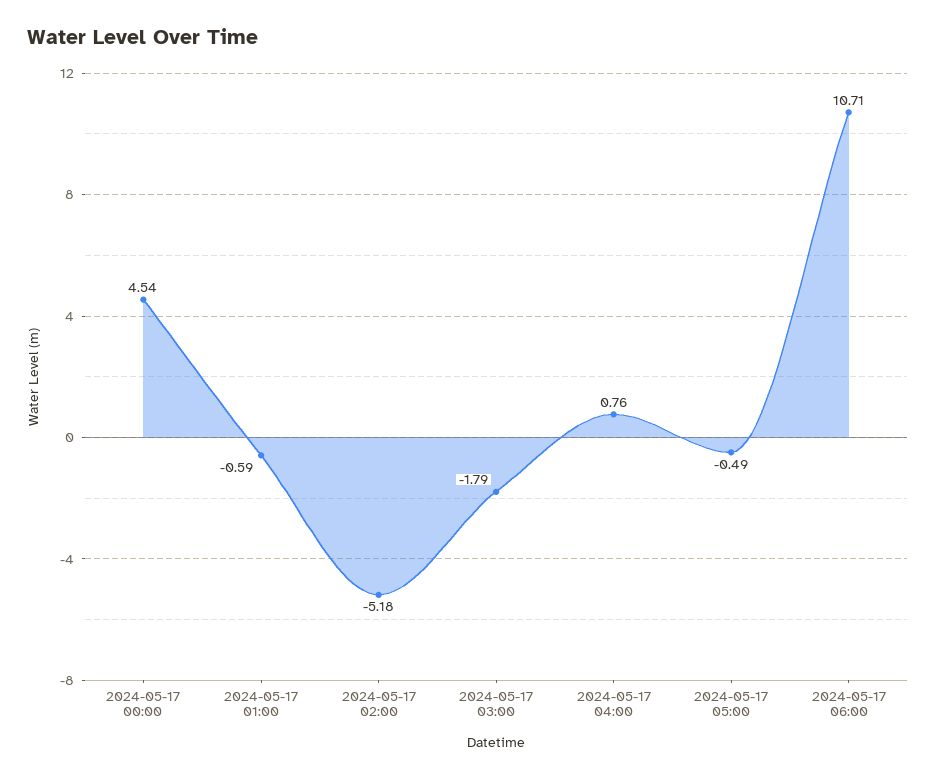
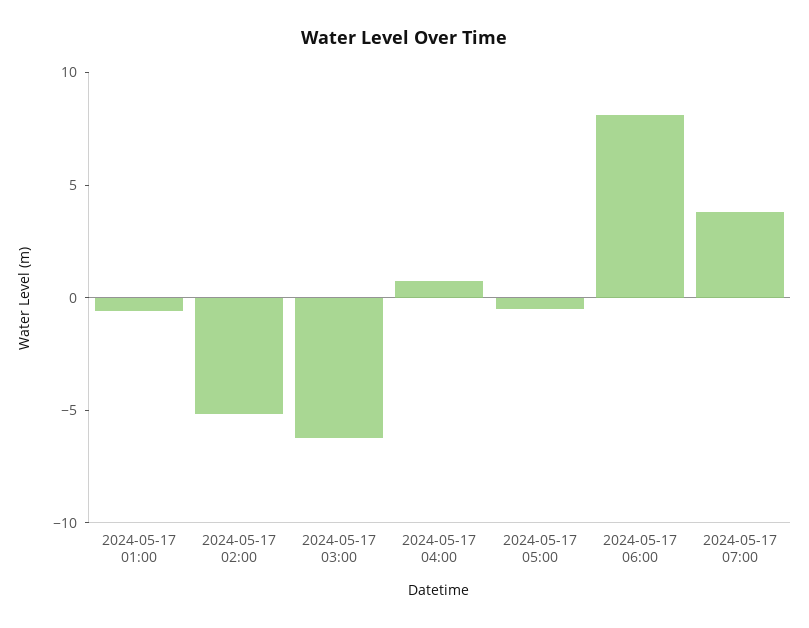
2024-05-17 00:00: 4.54 -> none
2024-05-17 03:00: -1.79 -> -6
2024-05-17 06:00: 10.71 -> 8
2024-05-17 07:00: none -> 4

